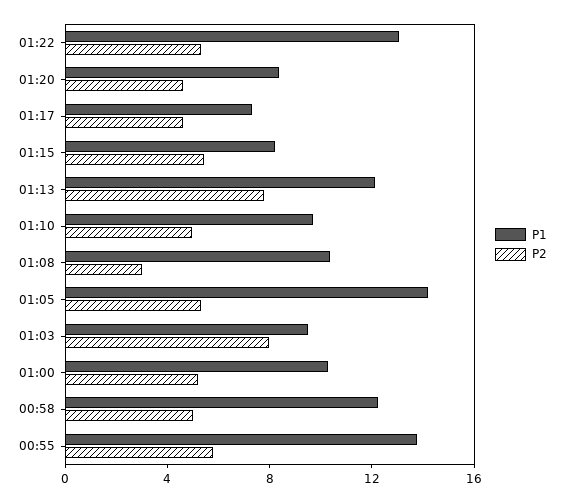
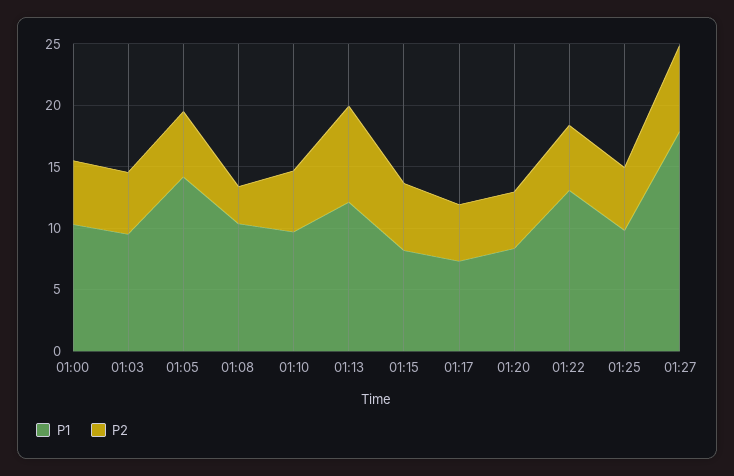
P2, 01:03: 8 -> 5
P1, 00:58: 12 -> none
P2, 00:58: 5 -> none
P1, 00:55: 14 -> none
P2, 00:55: 6 -> none
P1, 01:25: none -> 10
P2, 01:25: none -> 5
P1, 01:27: none -> 18
P2, 01:27: none -> 7

